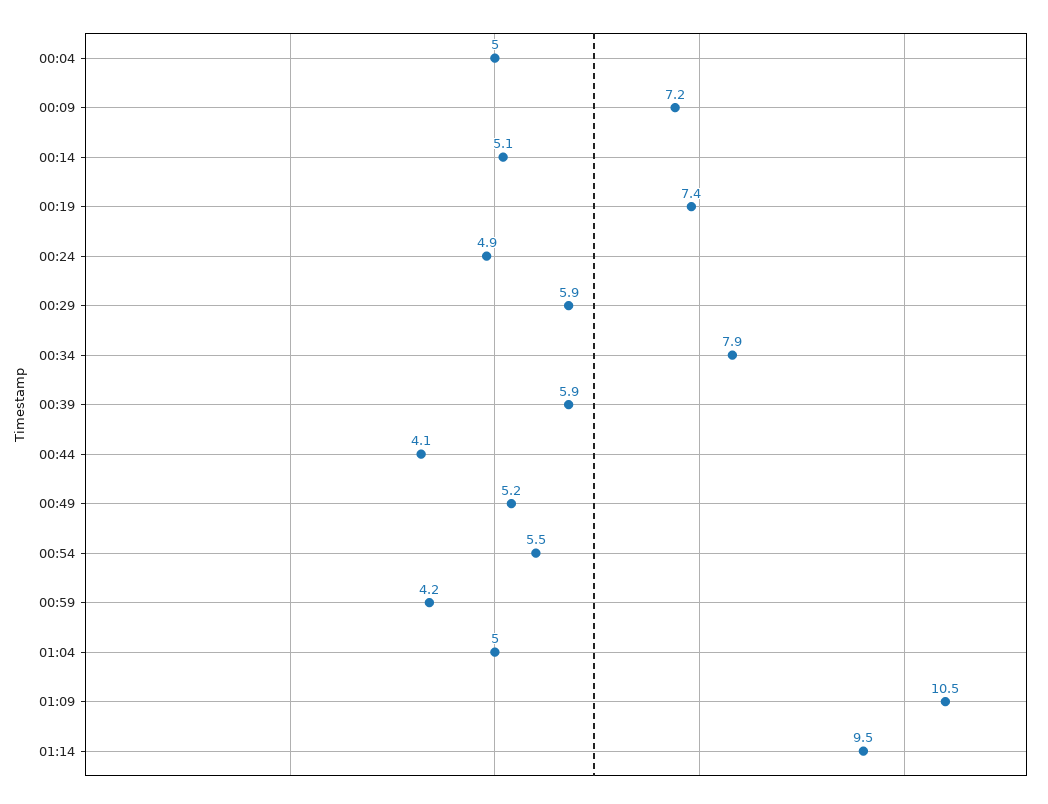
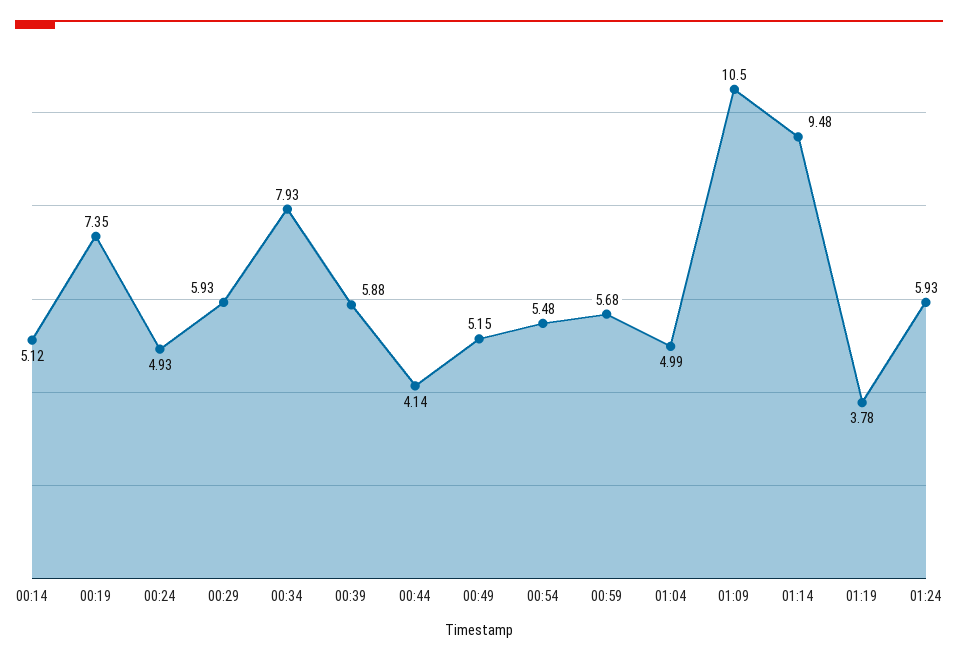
00:04: 5 -> none
00:09: 7.2 -> none
00:59: 4.2 -> 5.68
01:19: none -> 3.78
01:24: none -> 5.93

